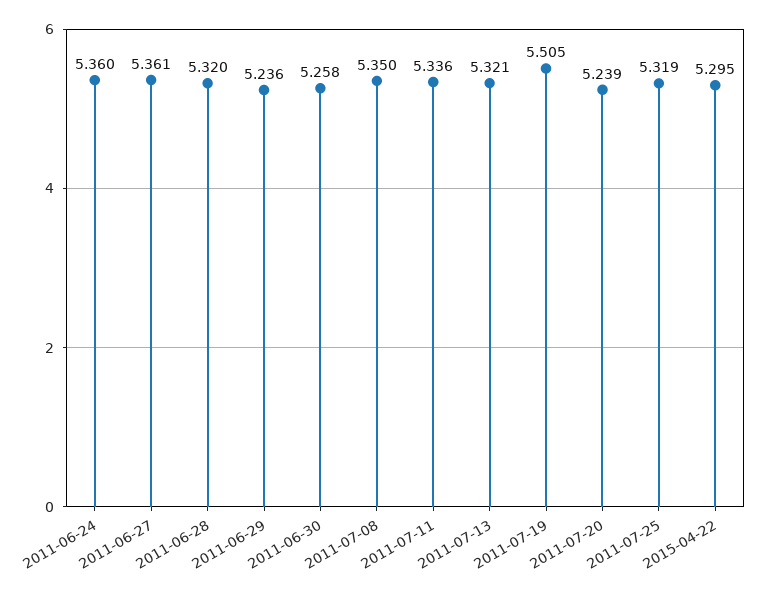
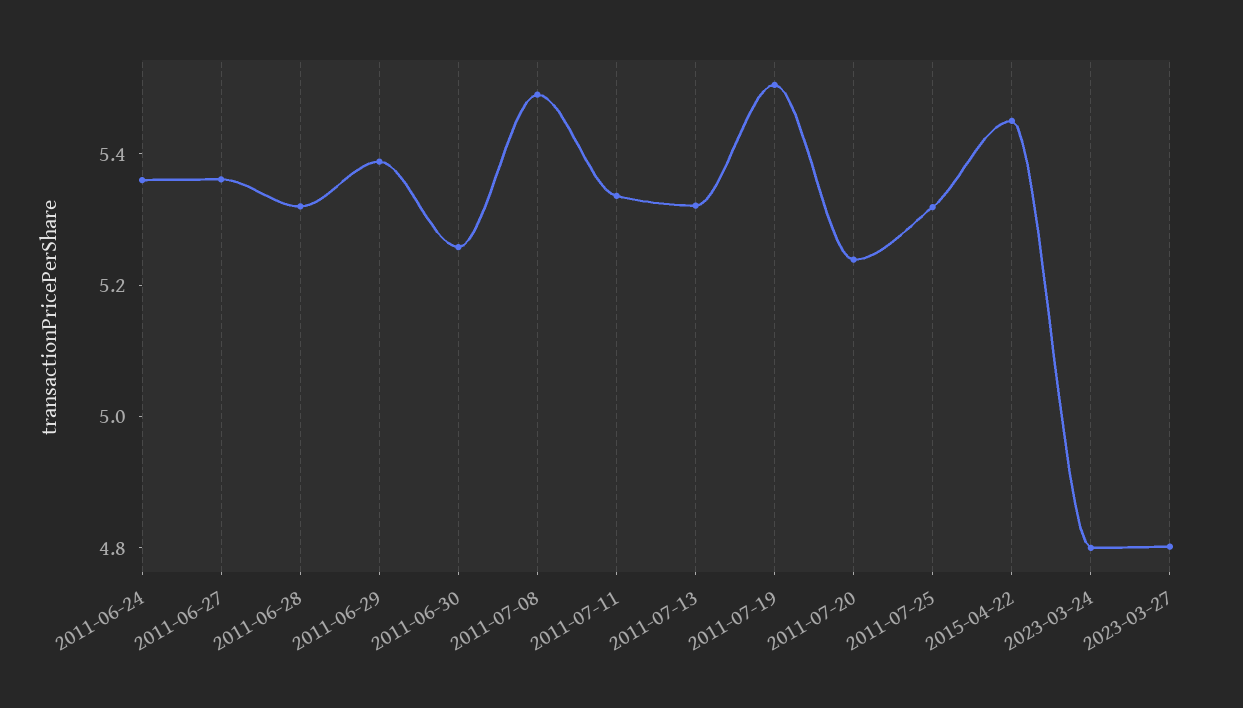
2011-06-29: 5.236 -> 5.4
2011-07-08: 5.35 -> 5.5
2015-04-22: 5.295 -> 5.45
2023-03-24: none -> 4.8
2023-03-27: none -> 4.8

